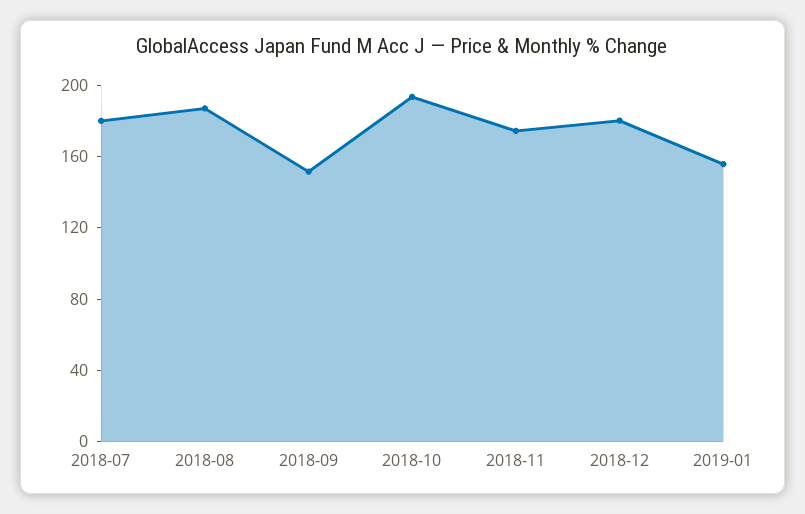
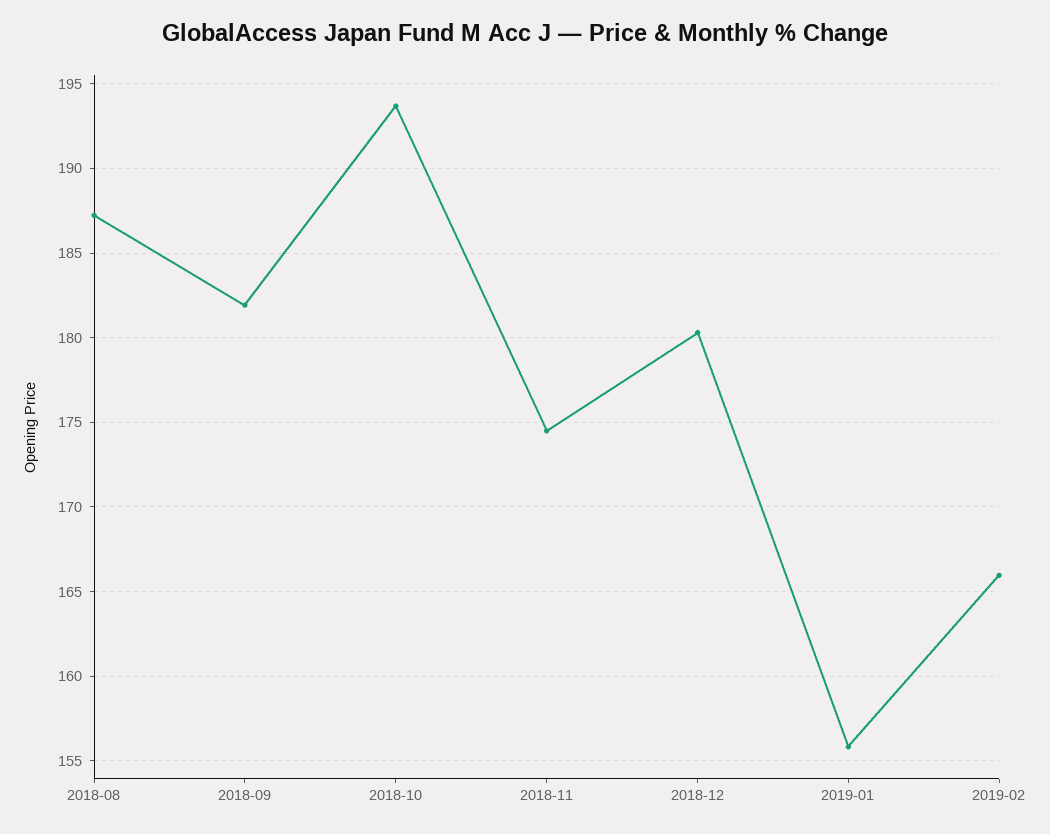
2018-07: 180 -> none
2018-09: 150 -> 182
2019-02: none -> 166

